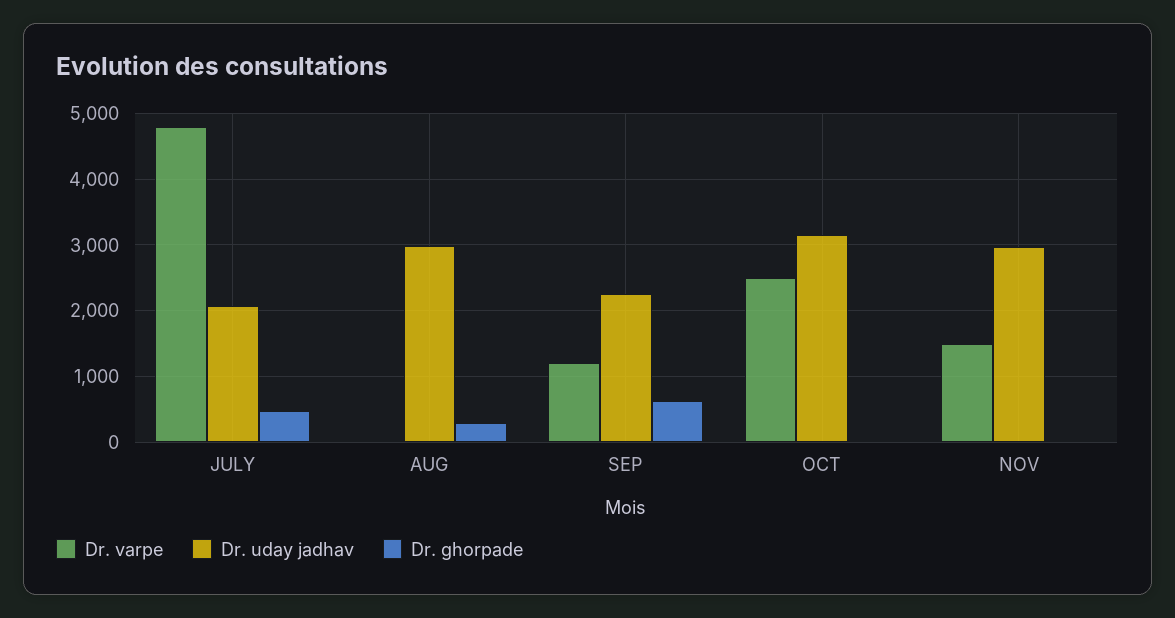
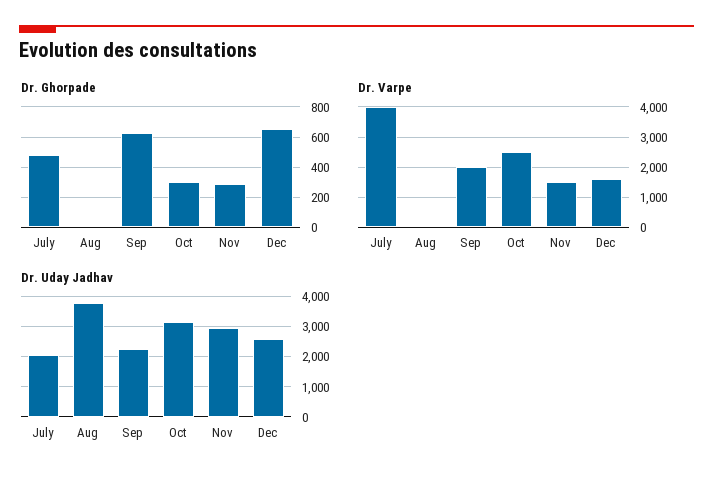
Dr. varpe, JULY: 4800 -> 4000
Dr. uday jadhav, AUG: 3000 -> 3800
Dr. ghorpade, AUG: 300 -> 0
Dr. varpe, SEP: 1200 -> 2000
Dr. ghorpade, OCT: 0 -> 300
Dr. ghorpade, NOV: 0 -> 300
Dr. ghorpade, Dec: none -> 650
Dr. varpe, Dec: none -> 1600
Dr. uday jadhav, Dec: none -> 2600

